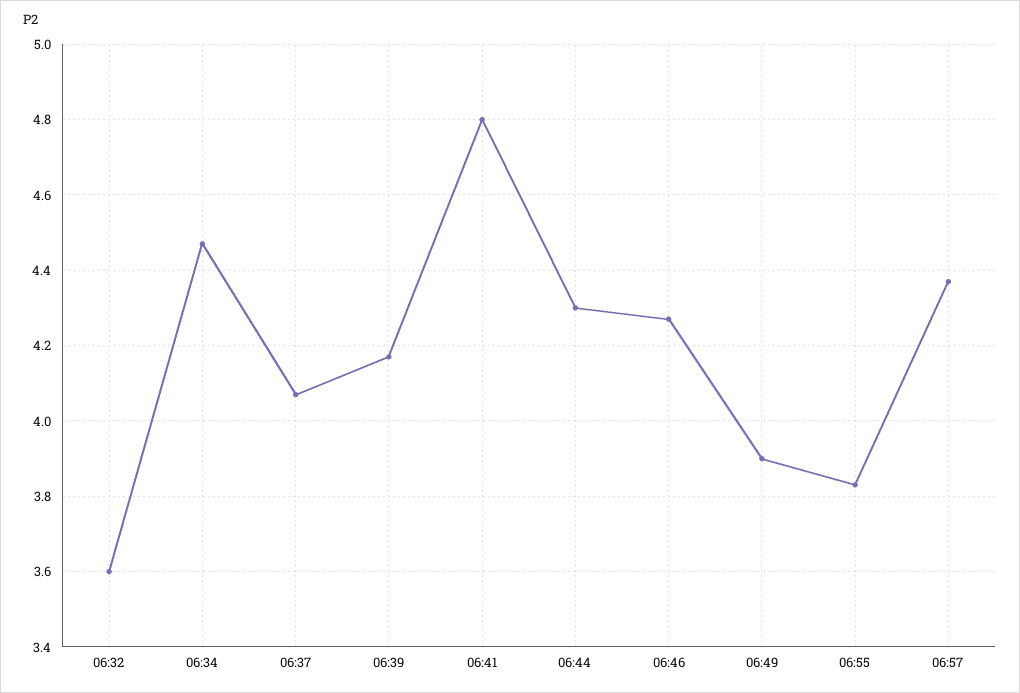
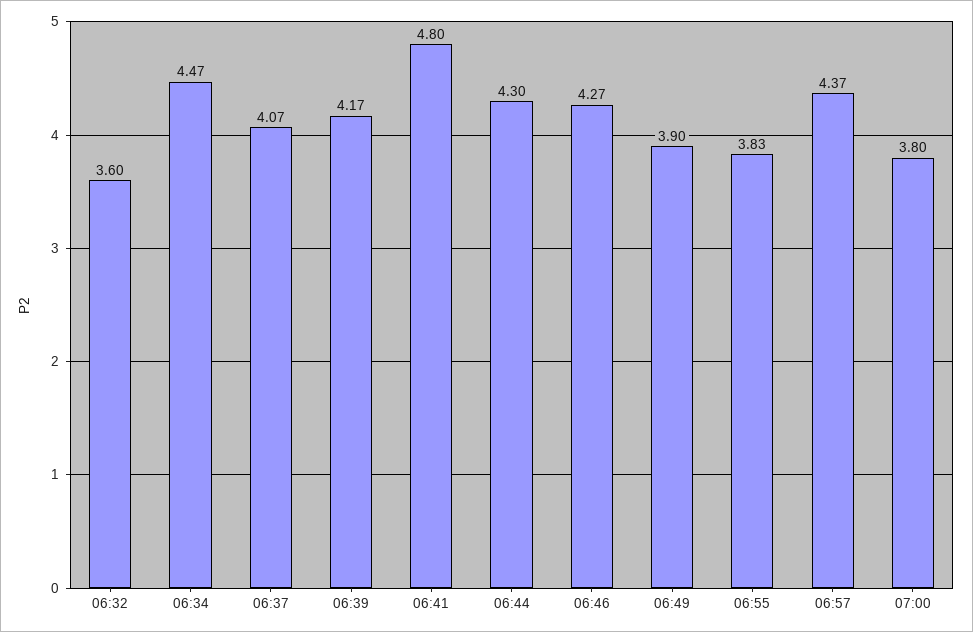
07:00: none -> 3.8

